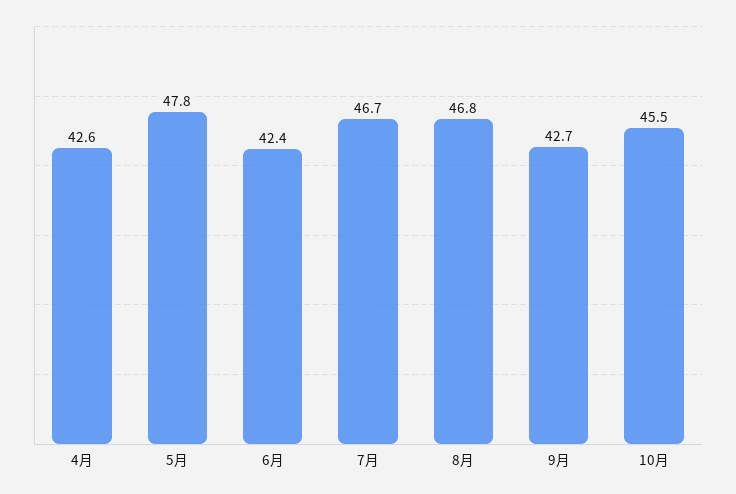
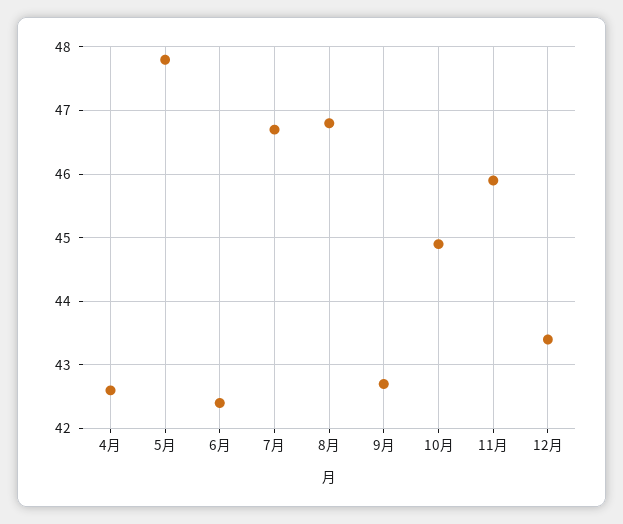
10月: 45.5 -> 44.9
11月: none -> 45.9
12月: none -> 43.4

